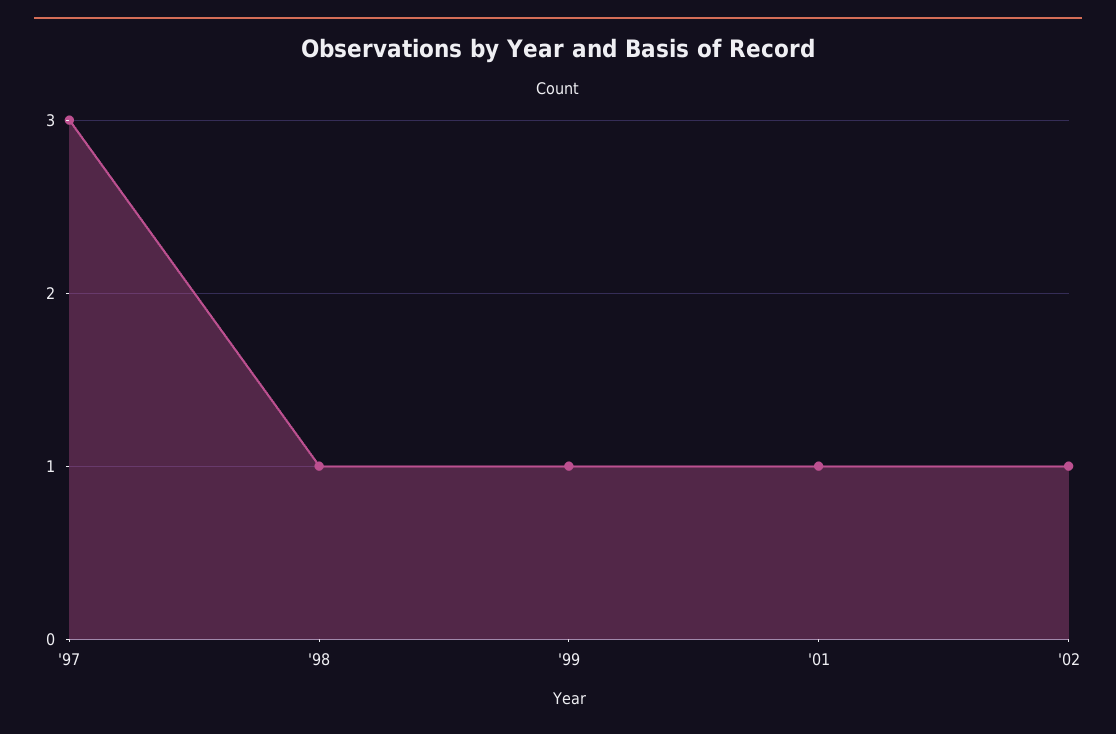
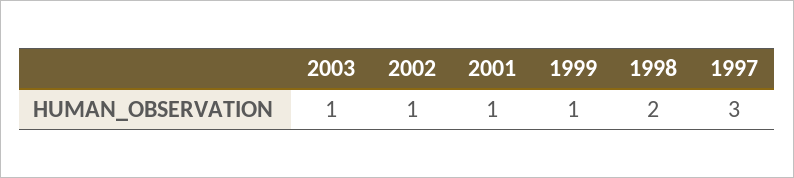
'98: 1 -> 2
2003: none -> 1

